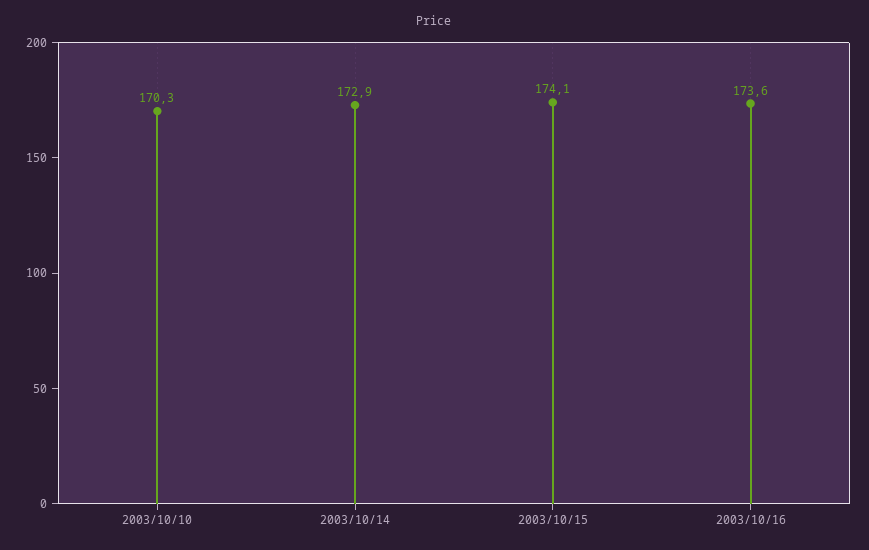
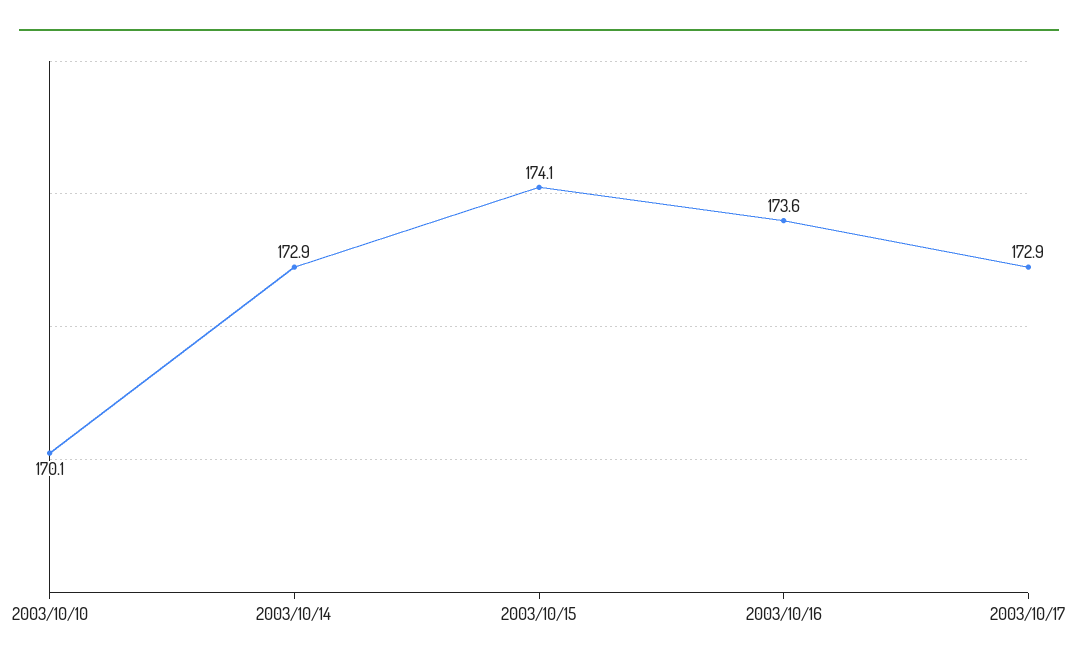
2003/10/10: 170.3 -> 170.1
2003/10/17: none -> 172.9

